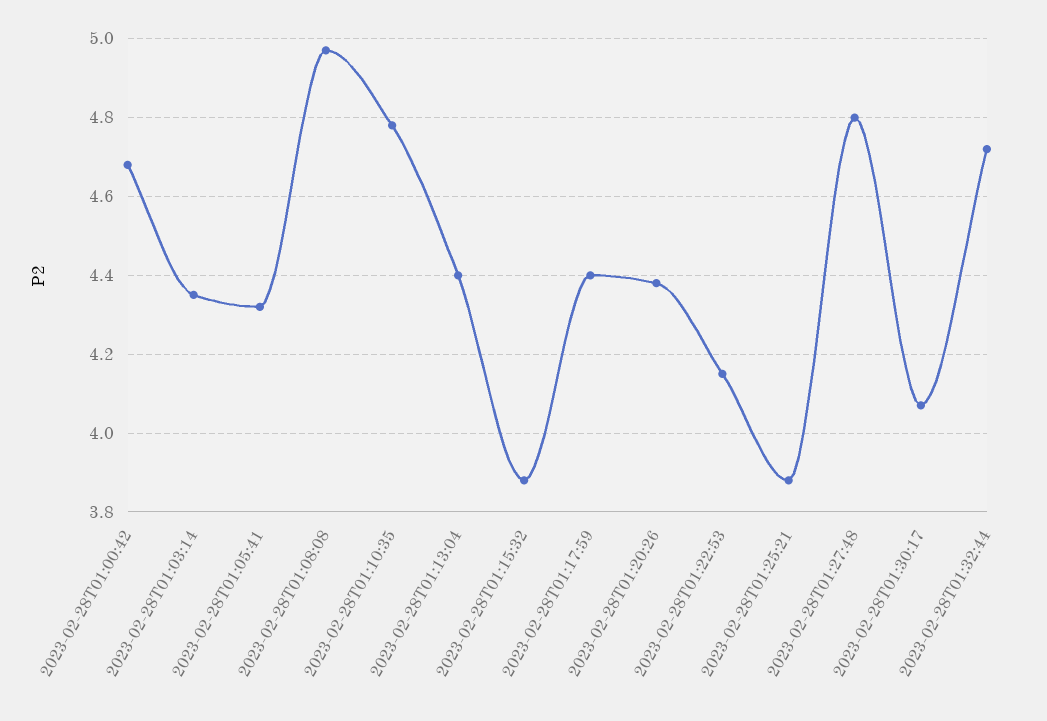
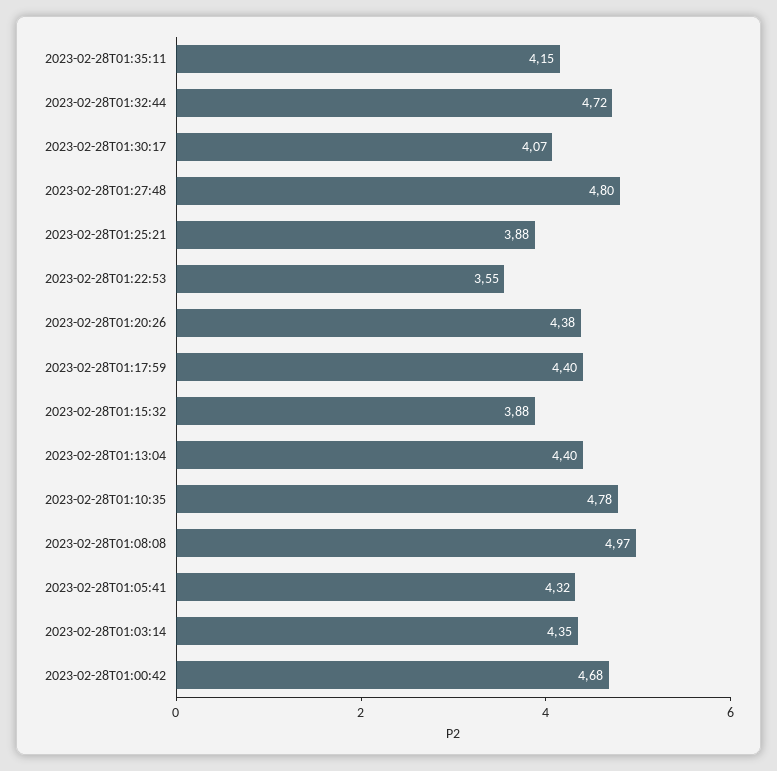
2023-02-28T01:22:53: 4.15 -> 3.55
2023-02-28T01:35:11: none -> 4.15

